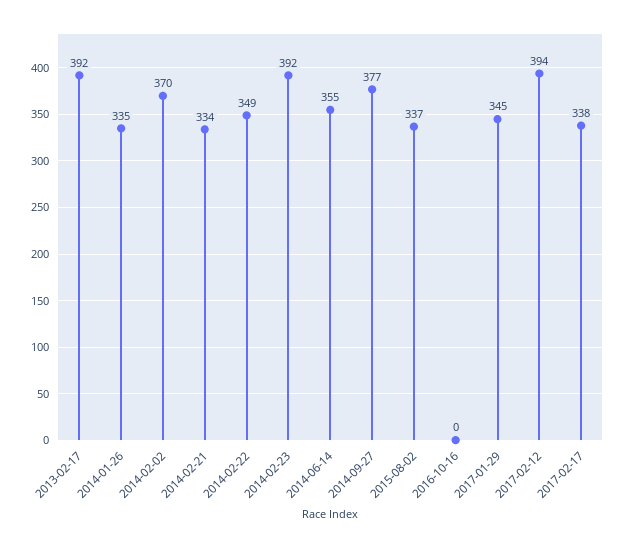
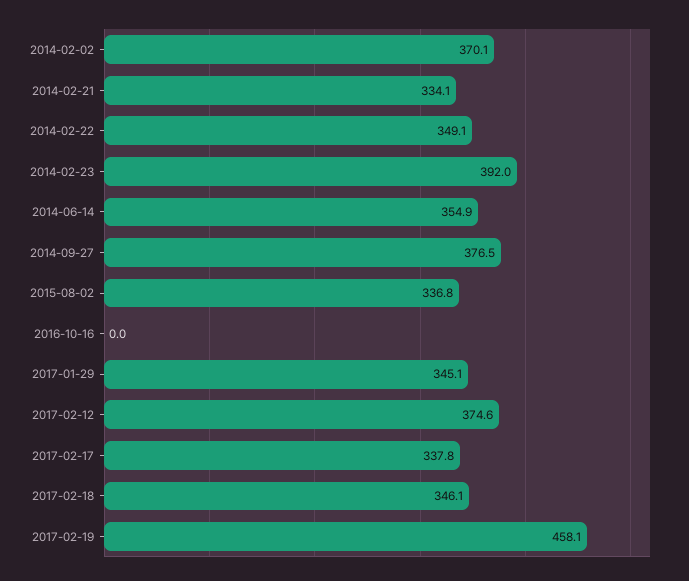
2013-02-17: 392 -> none
2014-01-26: 335 -> none
2017-02-12: 394 -> 374.6
2017-02-18: none -> 346.1
2017-02-19: none -> 458.1

